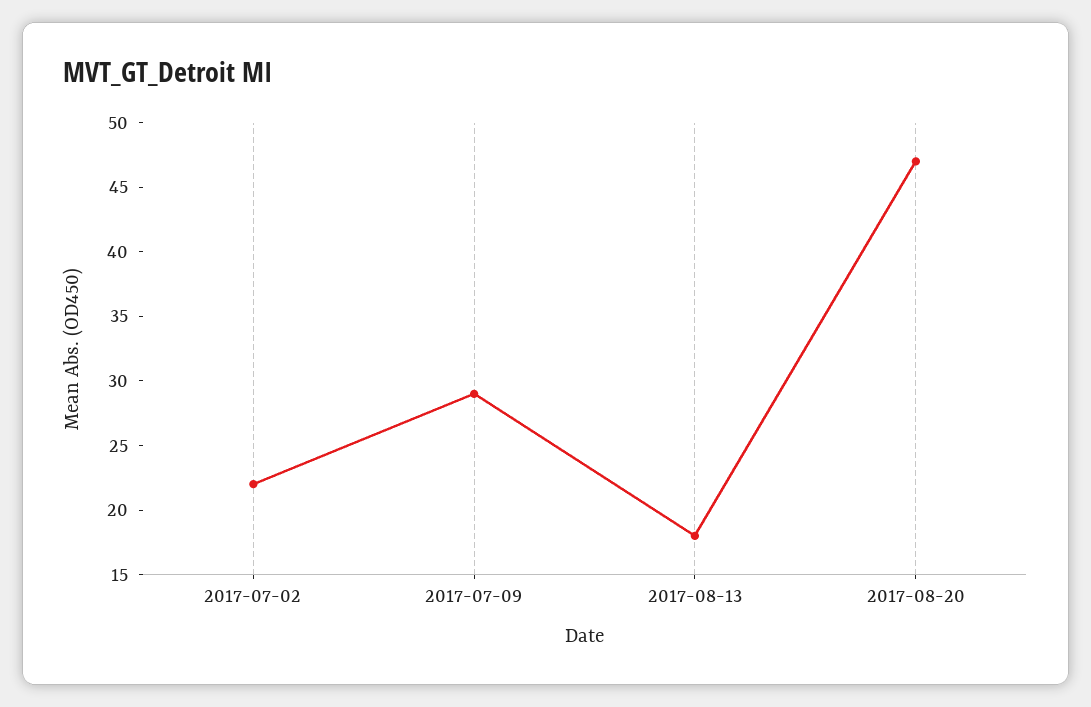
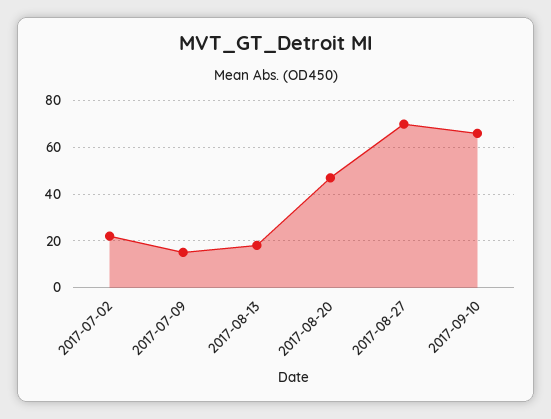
2017-07-09: 29 -> 15
2017-08-27: none -> 70
2017-09-10: none -> 65

